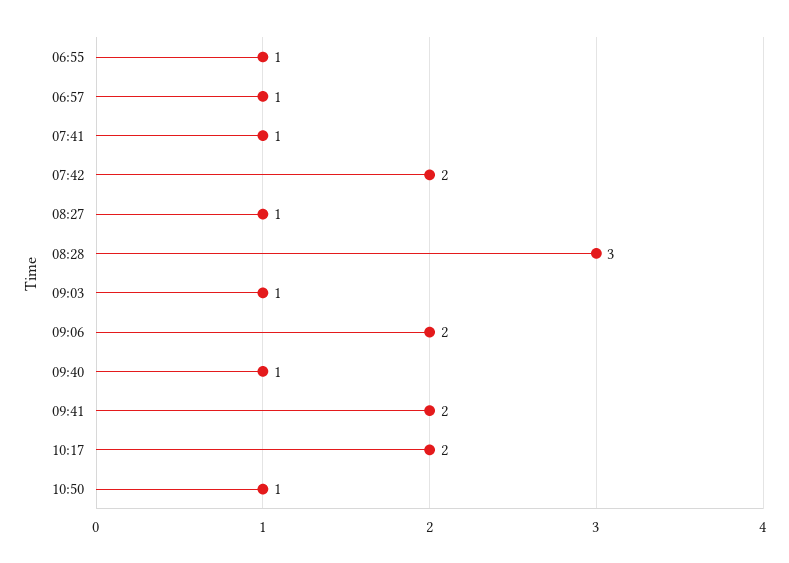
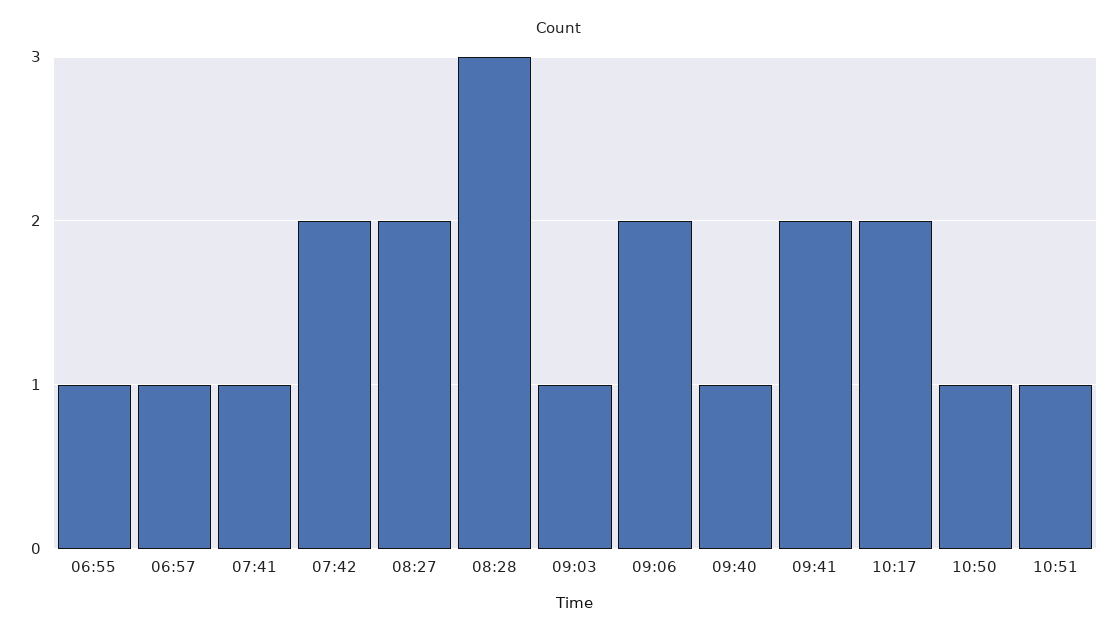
08:27: 1 -> 2
10:51: none -> 1

